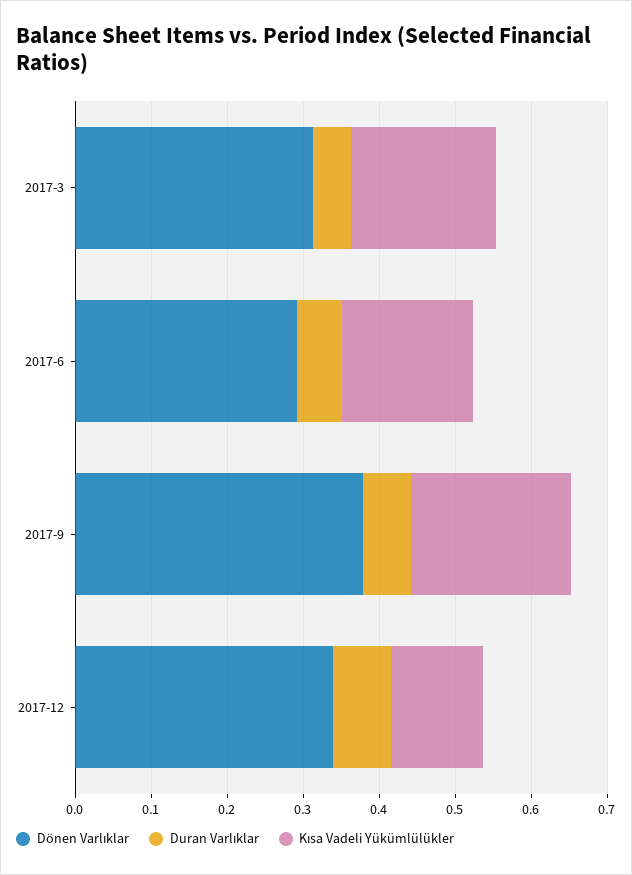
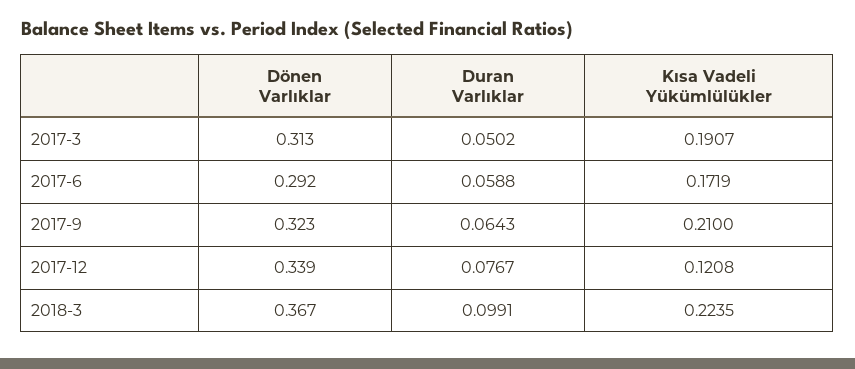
Dönen Varlıklar, 2017-9: 0.38 -> 0.323
Dönen Varlıklar, 2018-3: none -> 0.367
Duran Varlıklar, 2018-3: none -> 0.0991
Kısa Vadeli Yükümlülükler, 2018-3: none -> 0.2235

